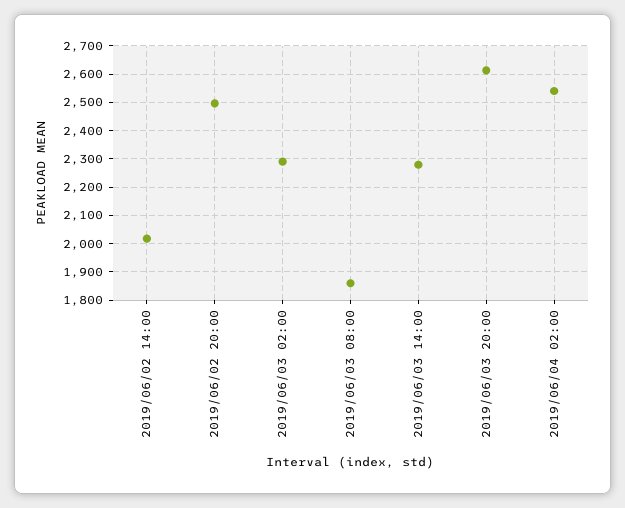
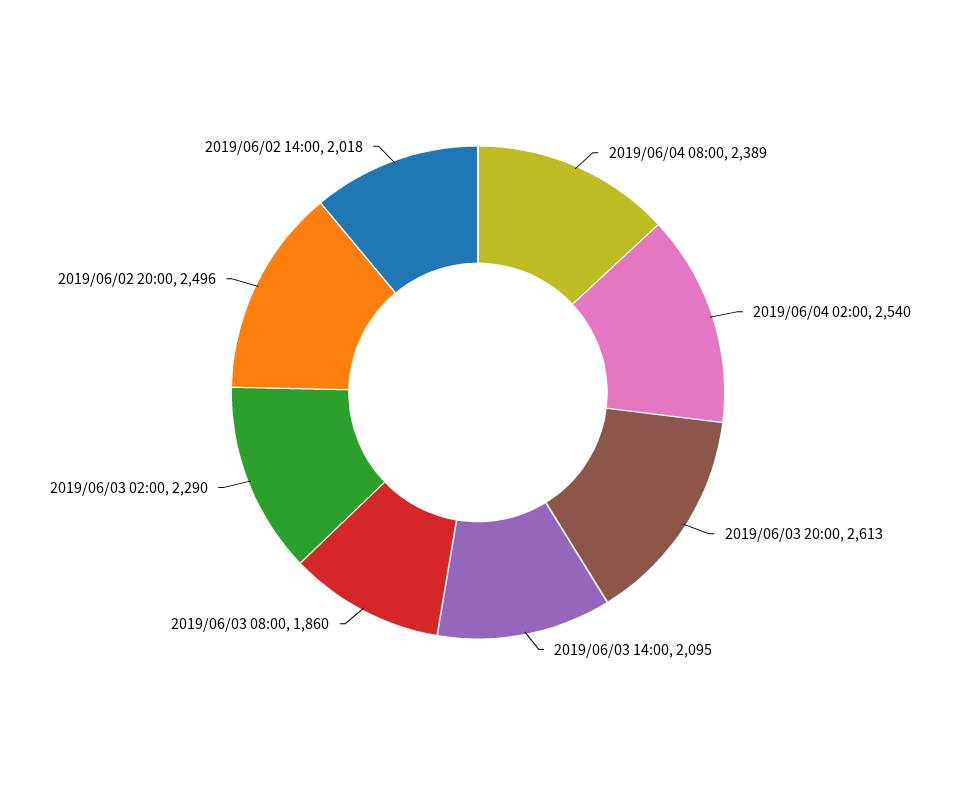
2019/06/03 14:00: 2275 -> 2095
2019/06/04 08:00: none -> 2389

